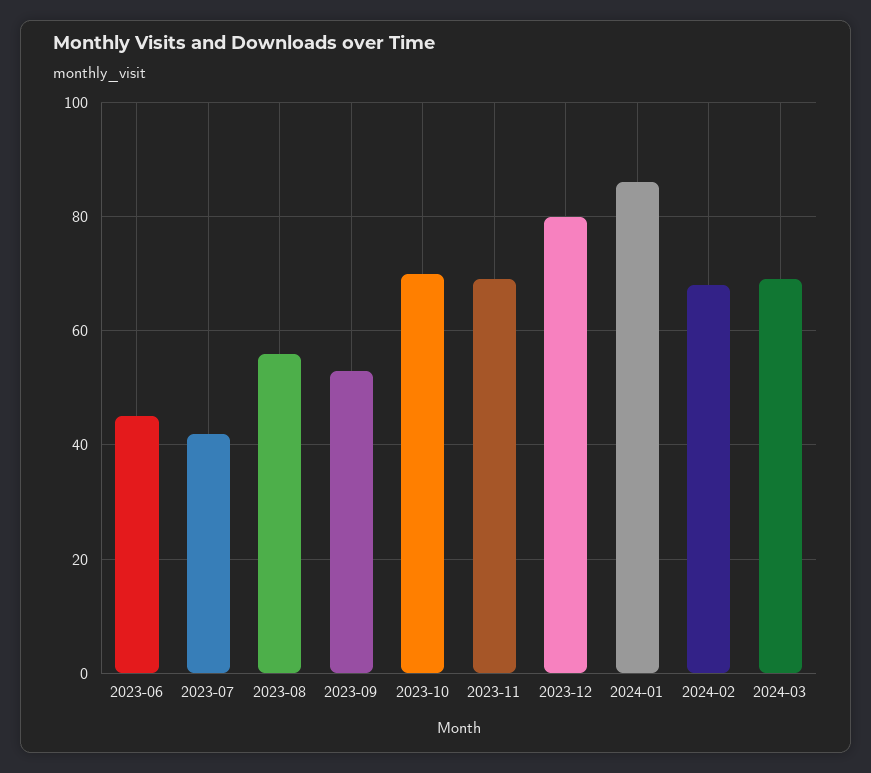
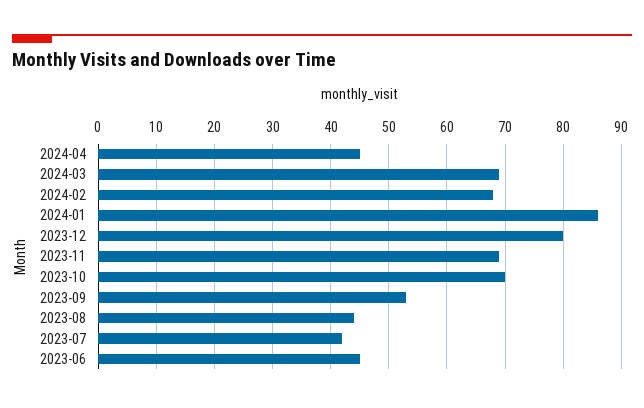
2023-08: 55 -> 45
2024-04: none -> 45

